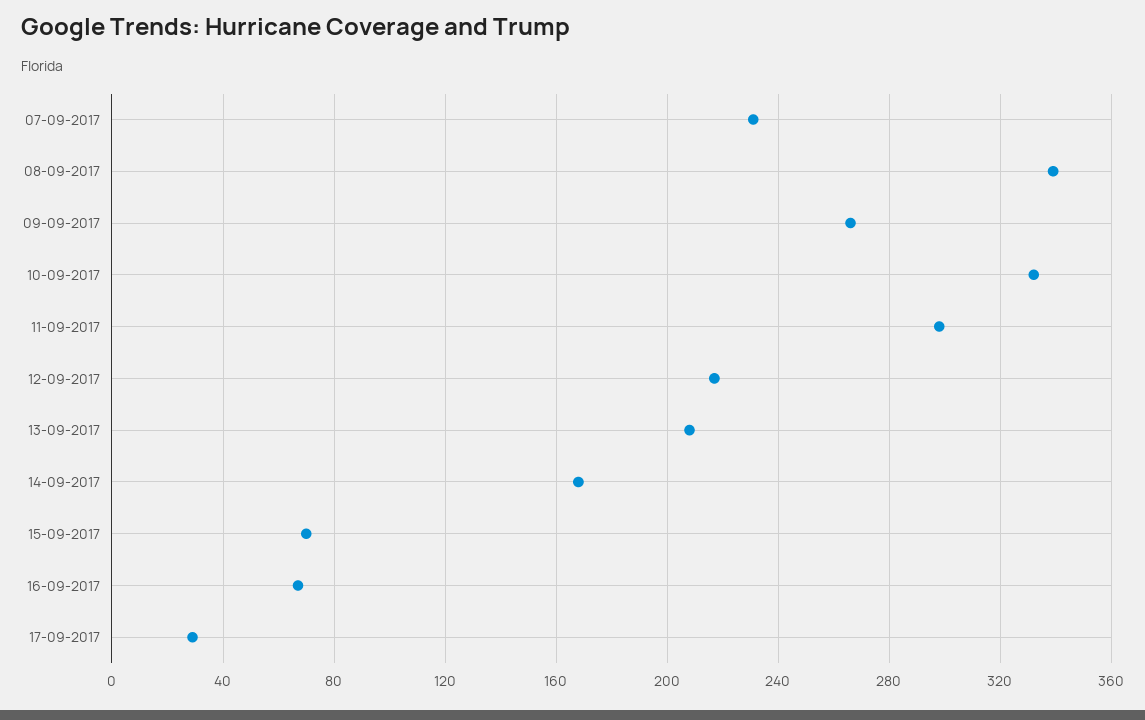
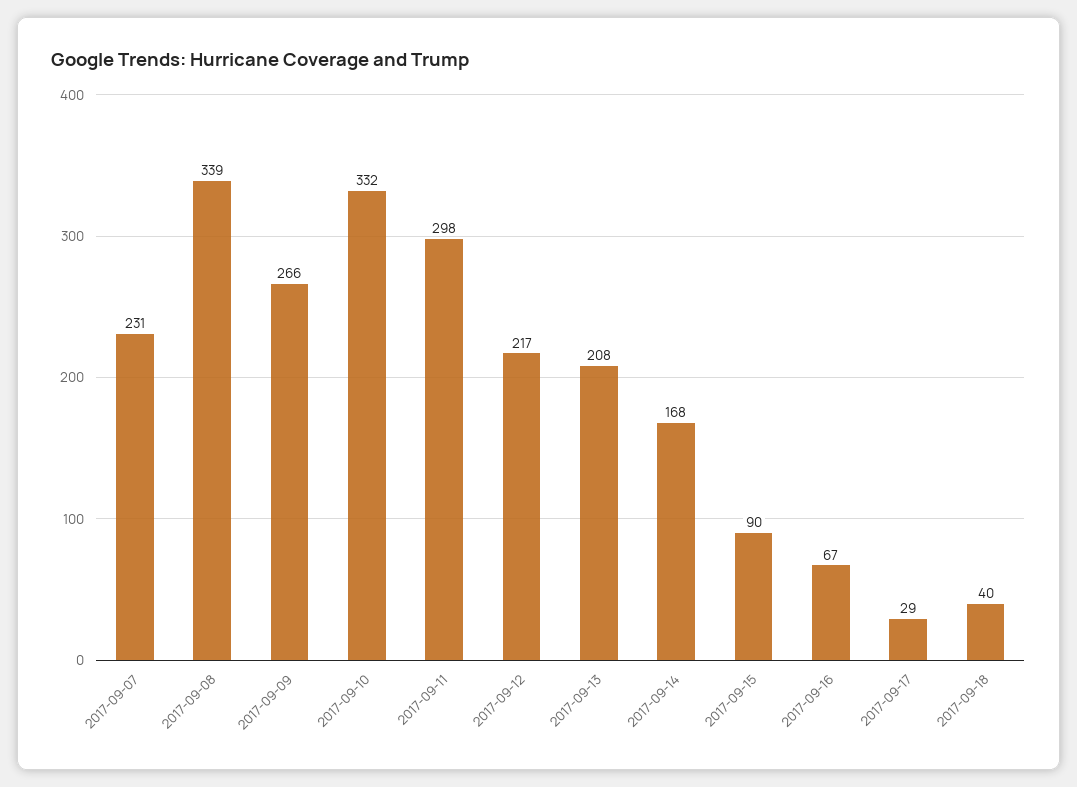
15-09-2017: 70 -> 90
2017-09-18: none -> 40

